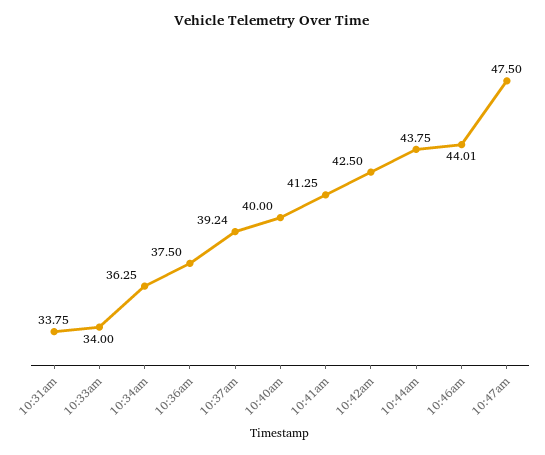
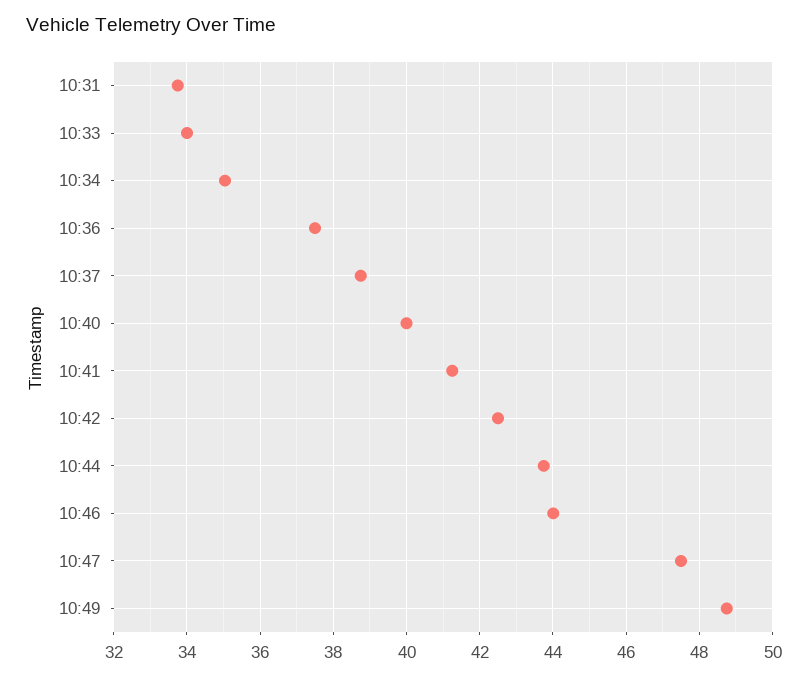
10:34am: 36.25 -> 35
10:37am: 39.24 -> 38.8
10:49: none -> 48.8

